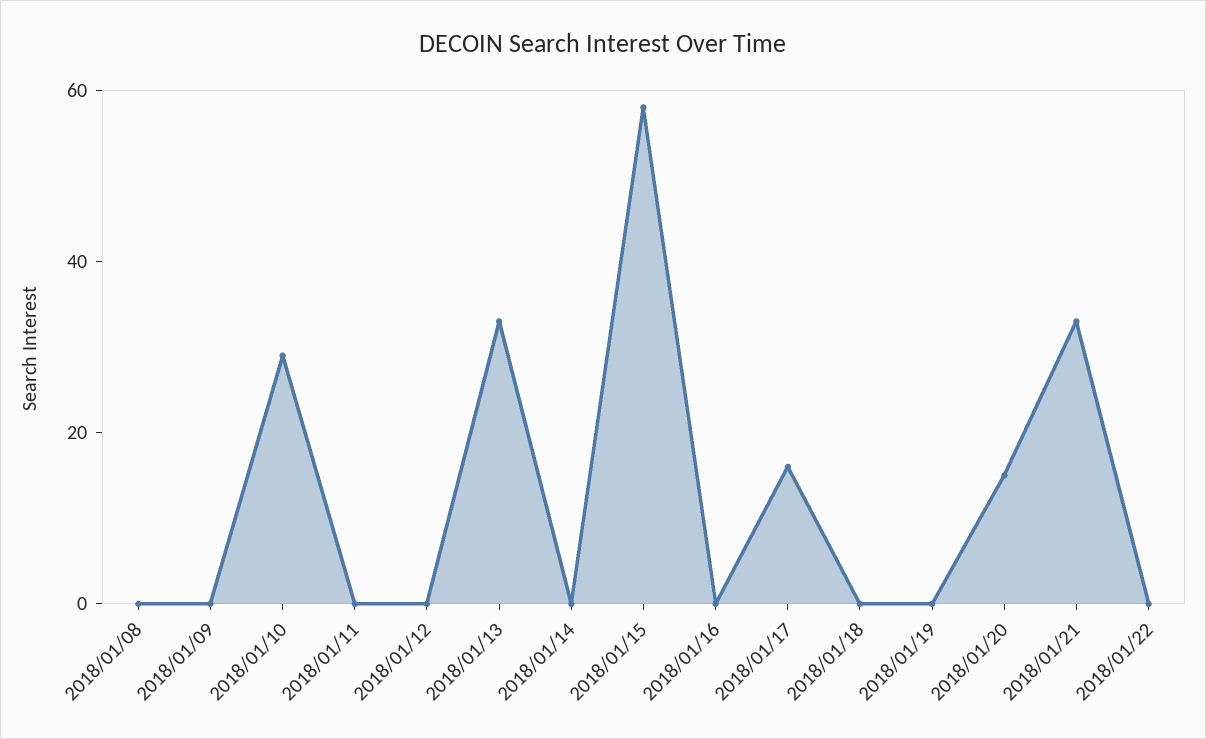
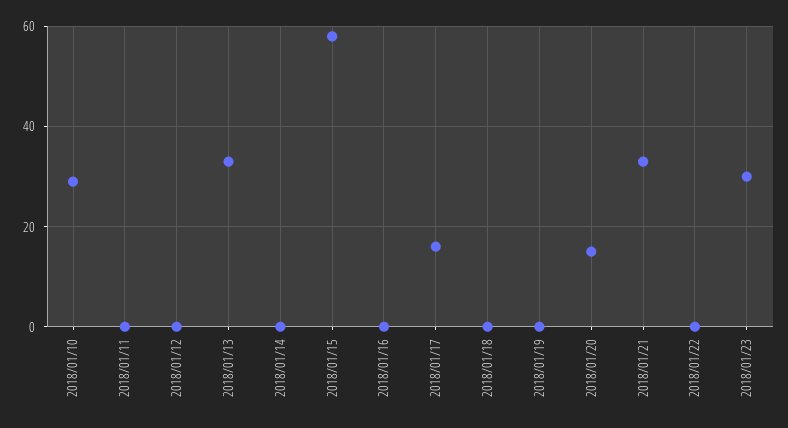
2018/01/08: 0 -> none
2018/01/09: 0 -> none
2018/01/23: none -> 30

